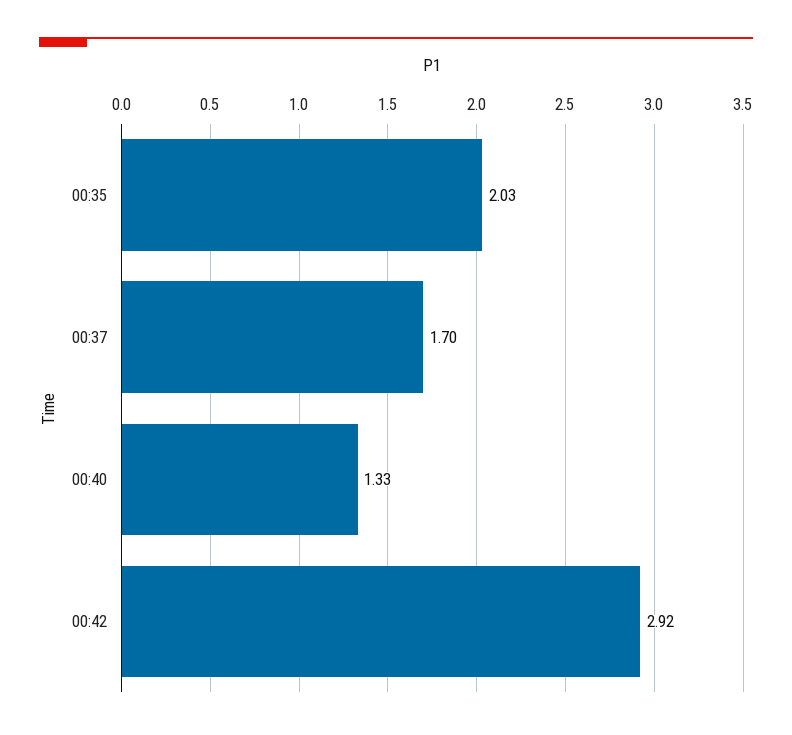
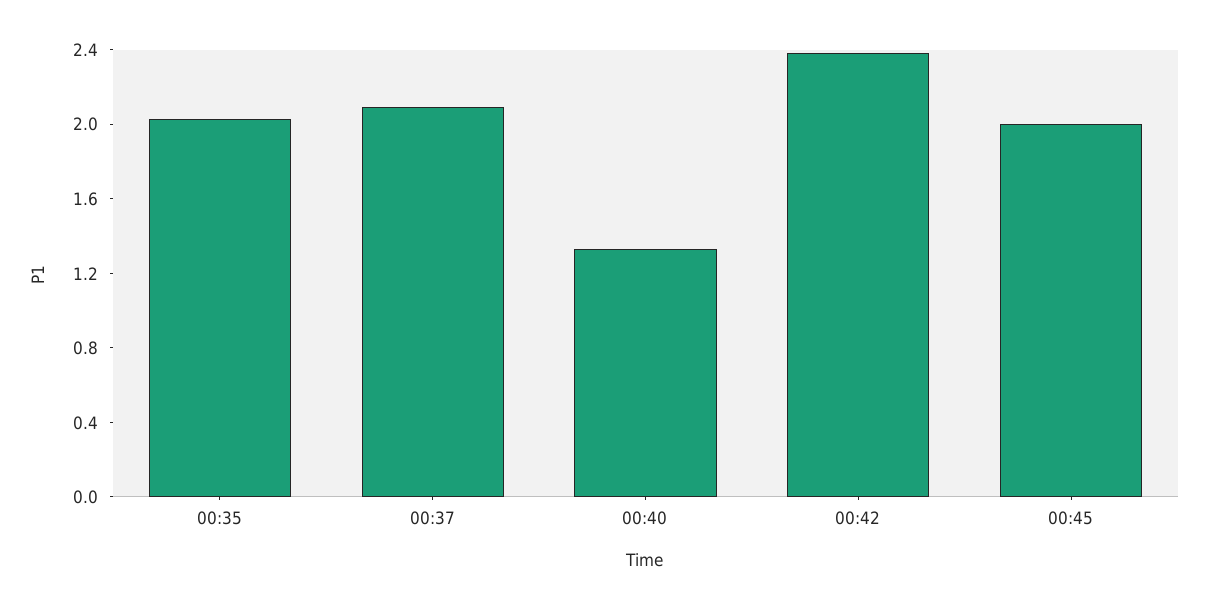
00:37: 1.7 -> 2.1
00:42: 2.92 -> 2.4
00:45: none -> 2

